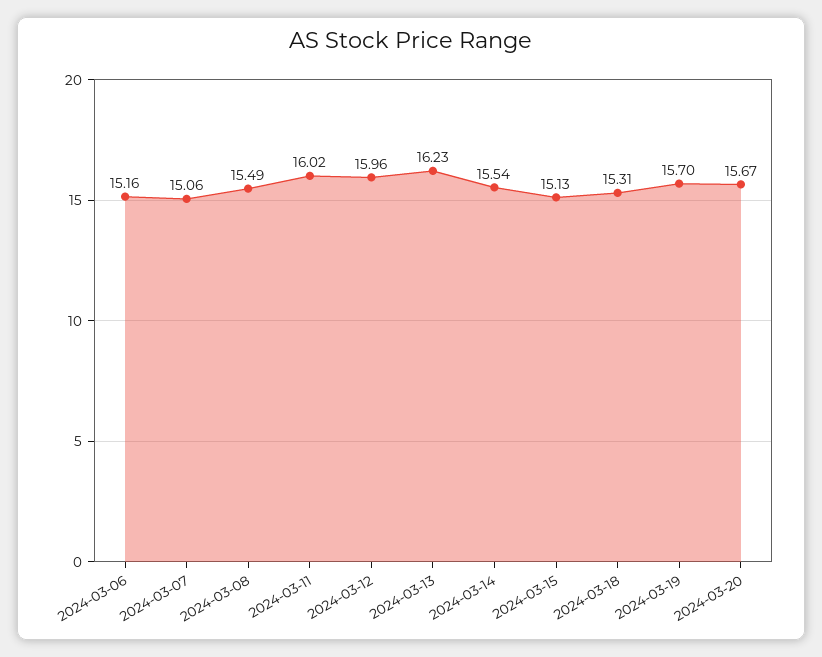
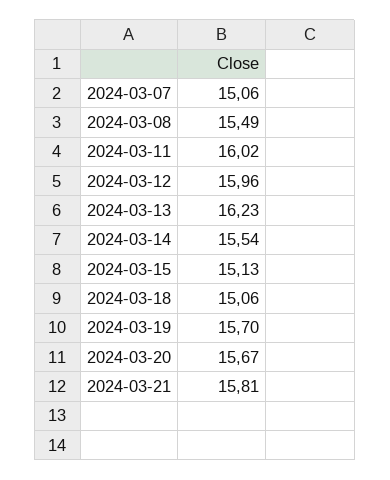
2024-03-06: 15.16 -> none
2024-03-18: 15.31 -> 15.06
2024-03-21: none -> 15.81

